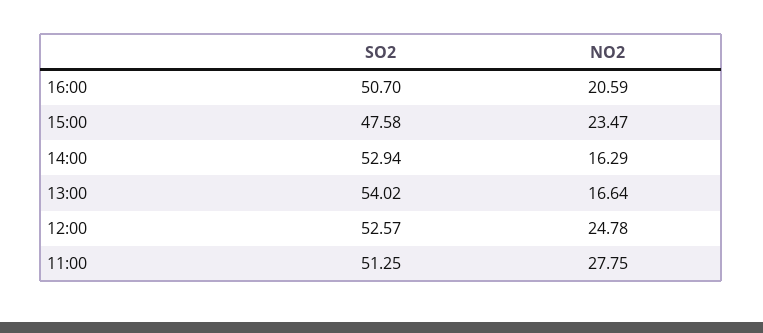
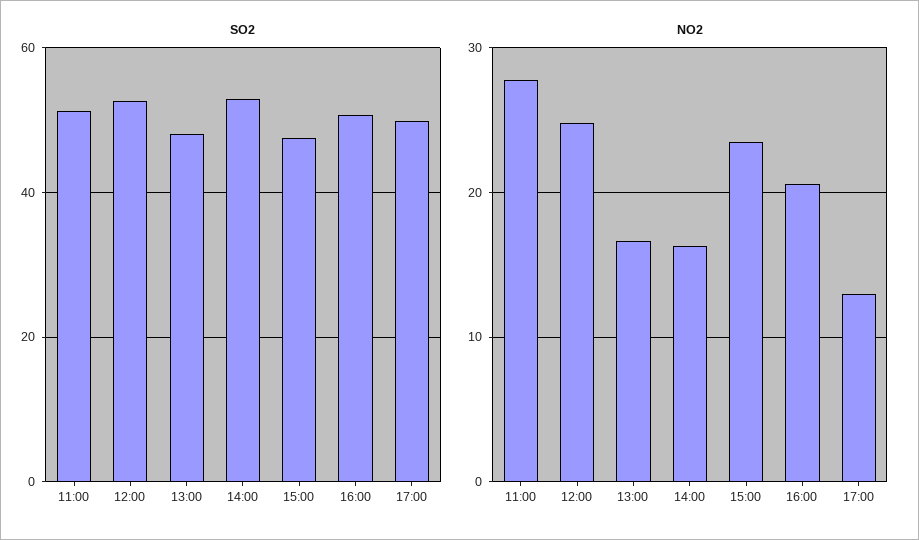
SO2, 13:00: 54.02 -> 48
SO2, 17:00: none -> 50
NO2, 17:00: none -> 13

